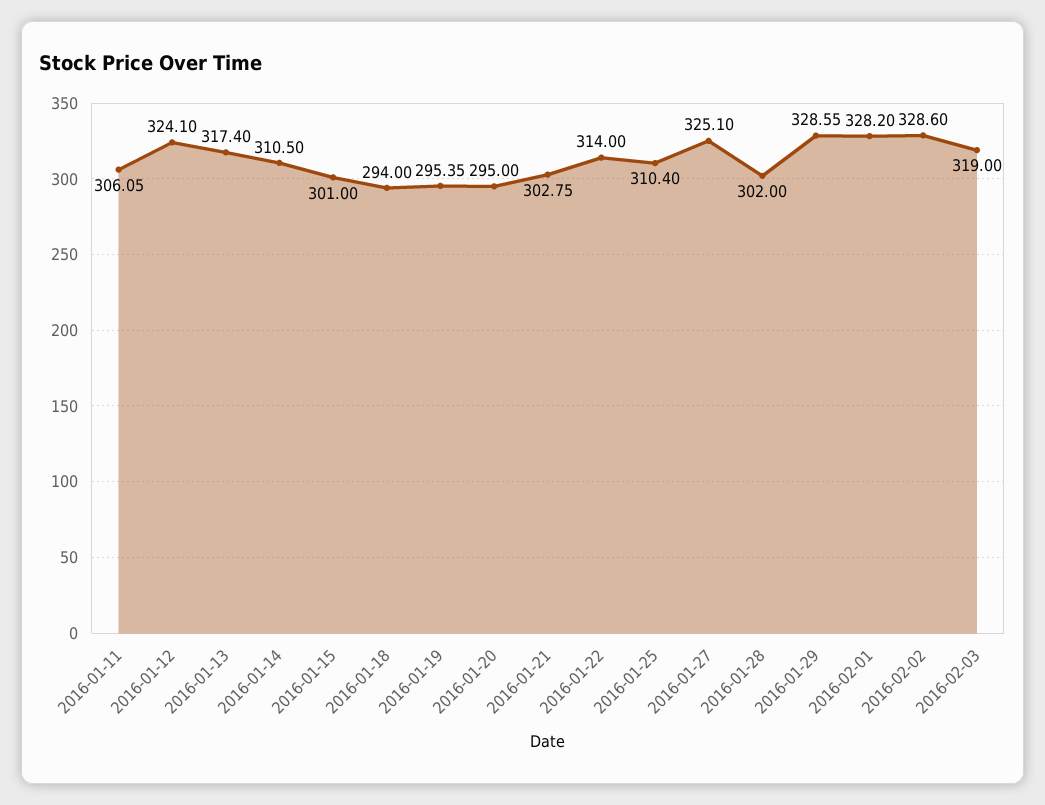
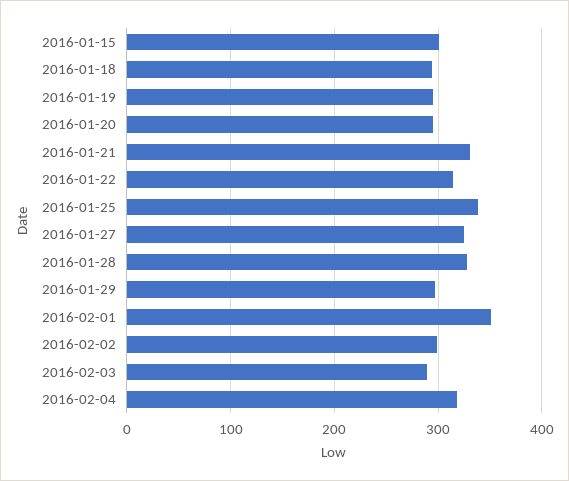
2016-01-11: 306.05 -> none
2016-01-12: 324.1 -> none
2016-01-13: 317.4 -> none
2016-01-14: 310.5 -> none
2016-01-21: 302.75 -> 330
2016-01-25: 310.4 -> 340
2016-01-28: 302 -> 330
2016-01-29: 328.55 -> 300
2016-02-01: 328.2 -> 350
2016-02-02: 328.6 -> 300
2016-02-03: 319 -> 290
2016-02-04: none -> 320

